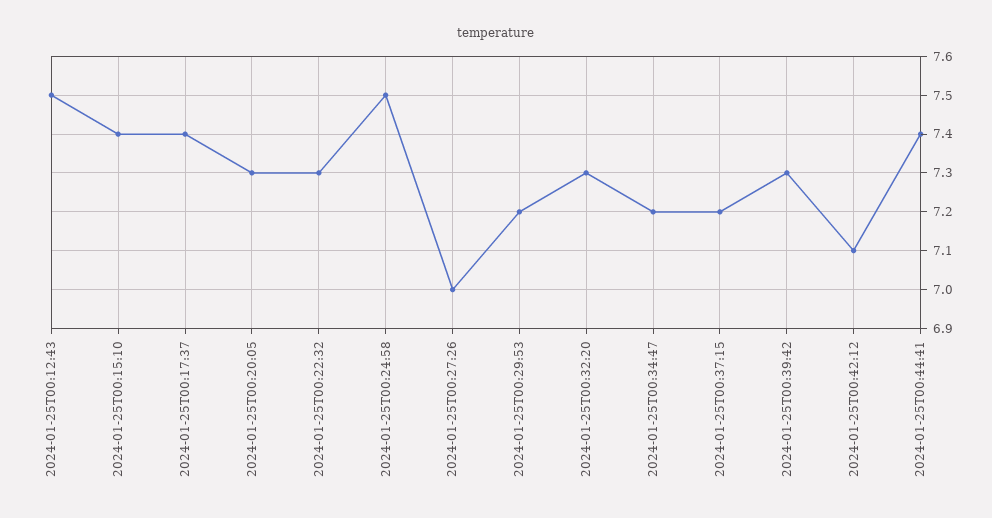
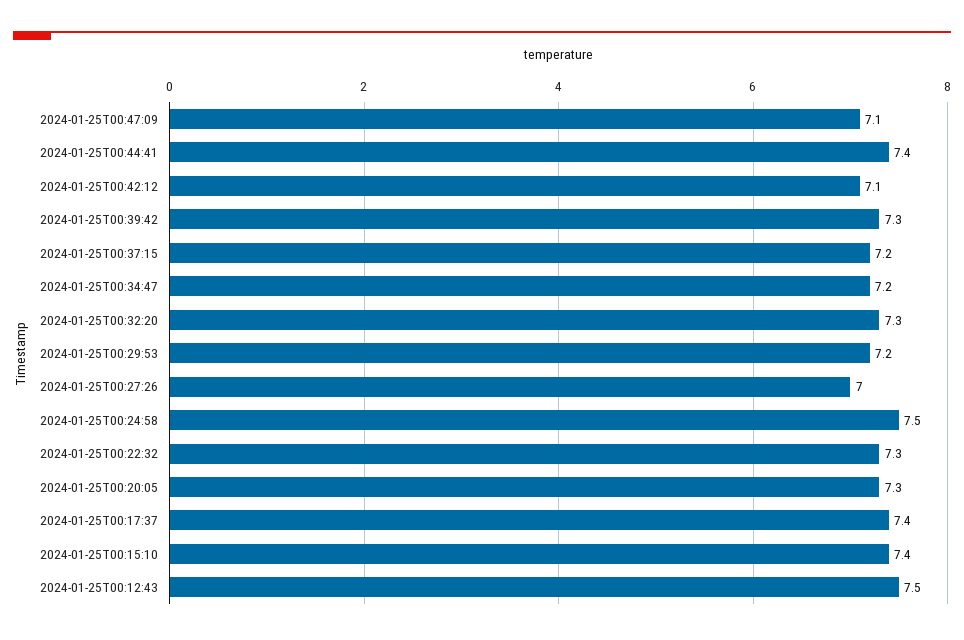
2024-01-25T00:47:09: none -> 7.1

